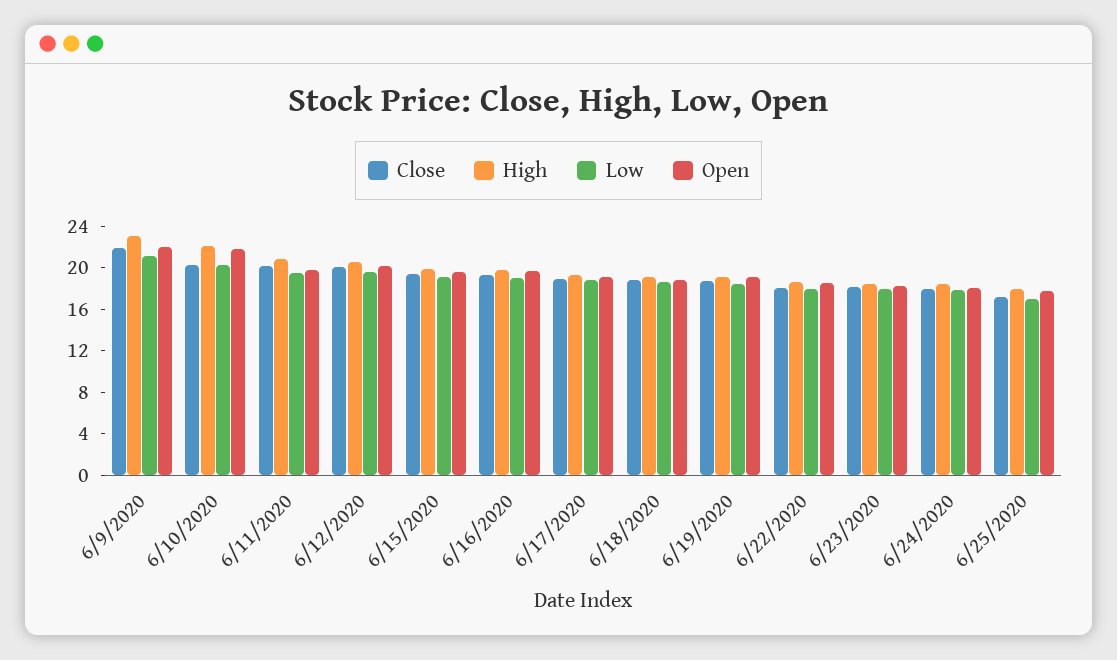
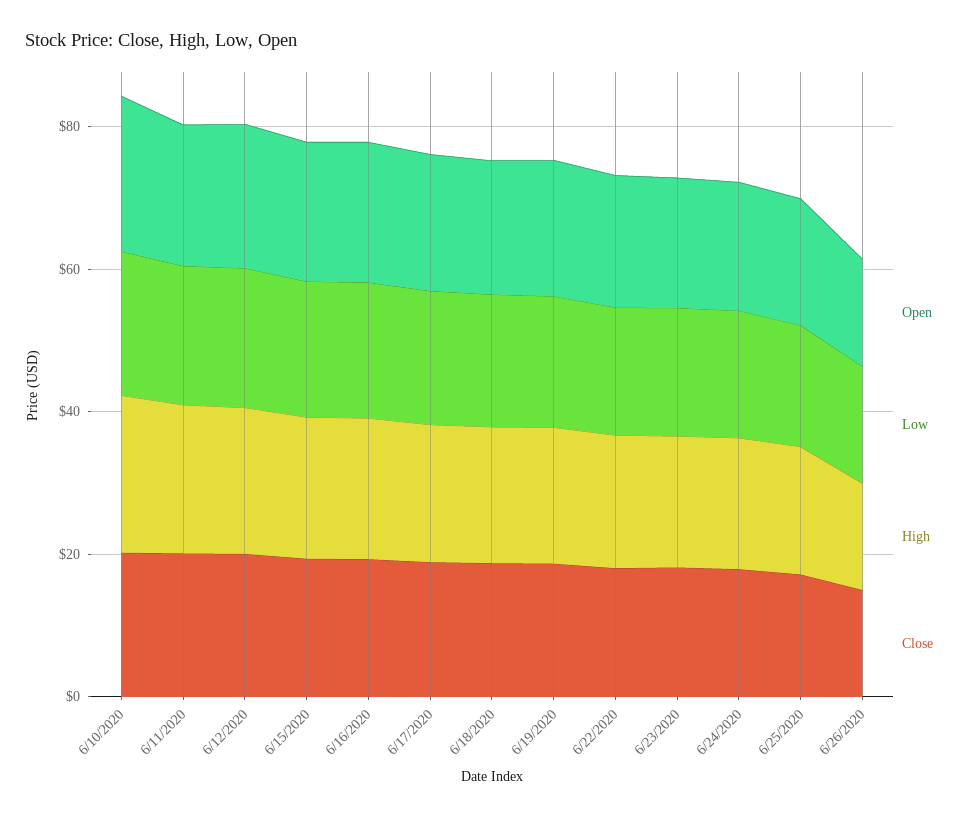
Close, 6/9/2020: 22 -> none
High, 6/9/2020: 23 -> none
Low, 6/9/2020: 21 -> none
Open, 6/9/2020: 22 -> none
Open, 6/26/2020: none -> 15
Low, 6/26/2020: none -> 15
High, 6/26/2020: none -> 15
Close, 6/26/2020: none -> 15

